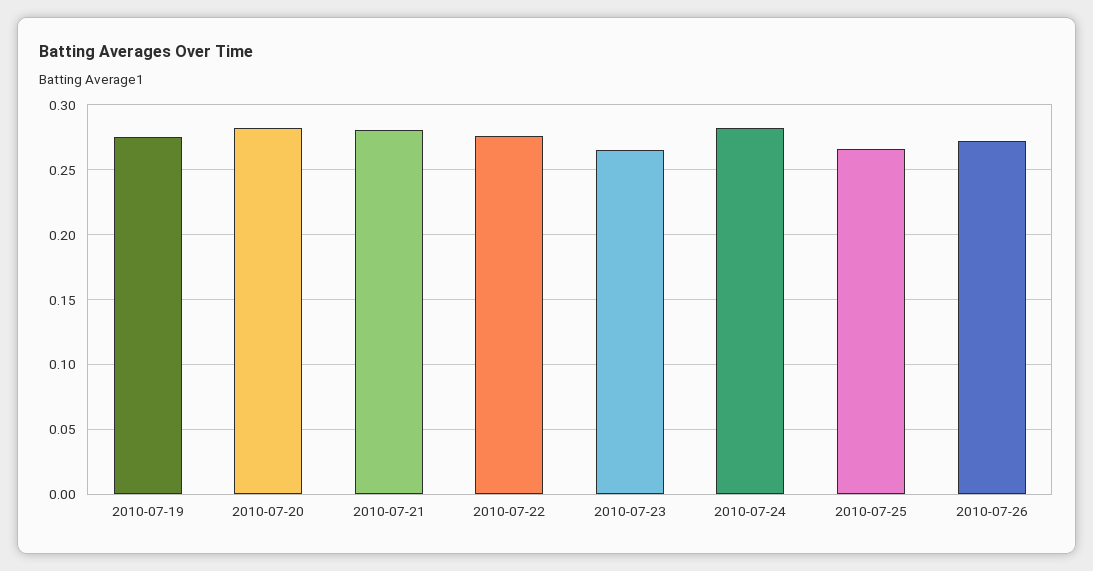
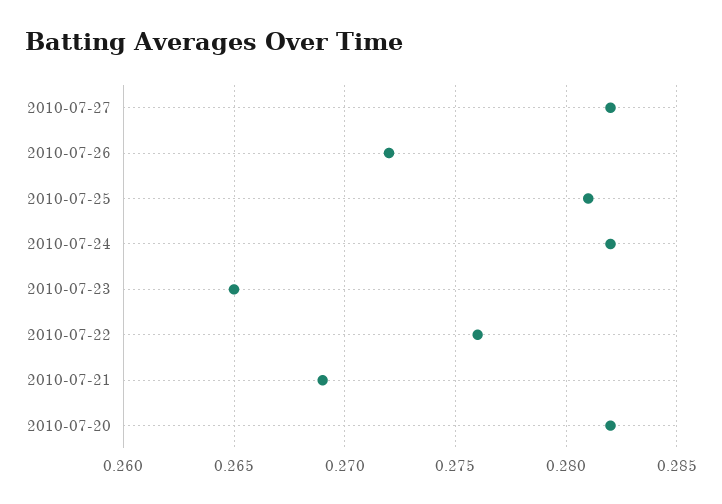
2010-07-19: 0.275 -> none
2010-07-21: 0.28 -> 0.269
2010-07-25: 0.265 -> 0.281
2010-07-27: none -> 0.282

